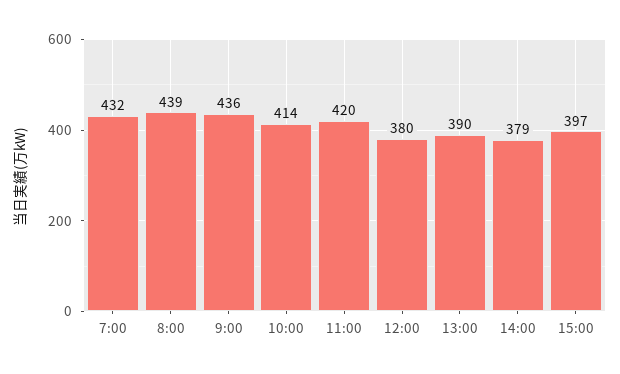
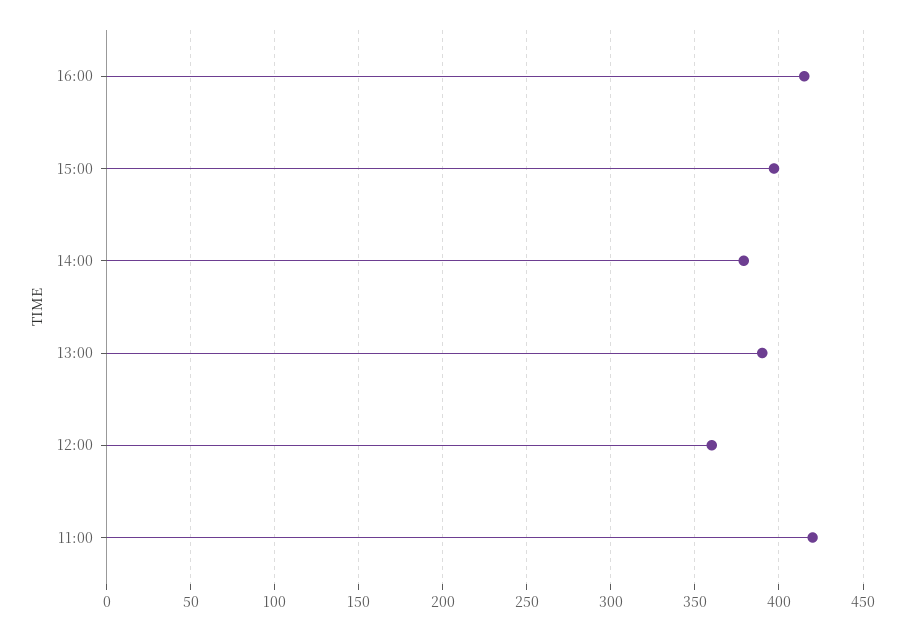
7:00: 432 -> none
8:00: 439 -> none
9:00: 436 -> none
10:00: 414 -> none
12:00: 380 -> 360
16:00: none -> 415

